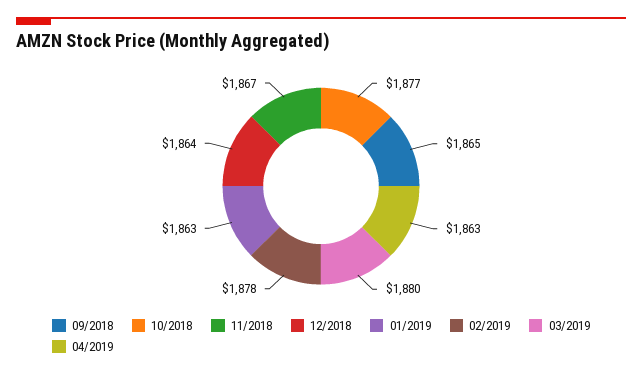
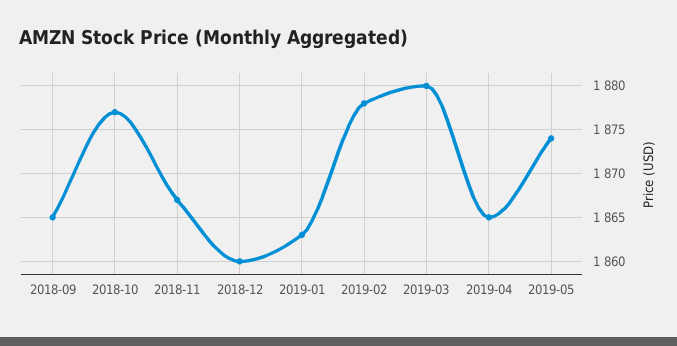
12/2018: 1864 -> 1860
04/2019: 1863 -> 1865
2019-05: none -> 1874

